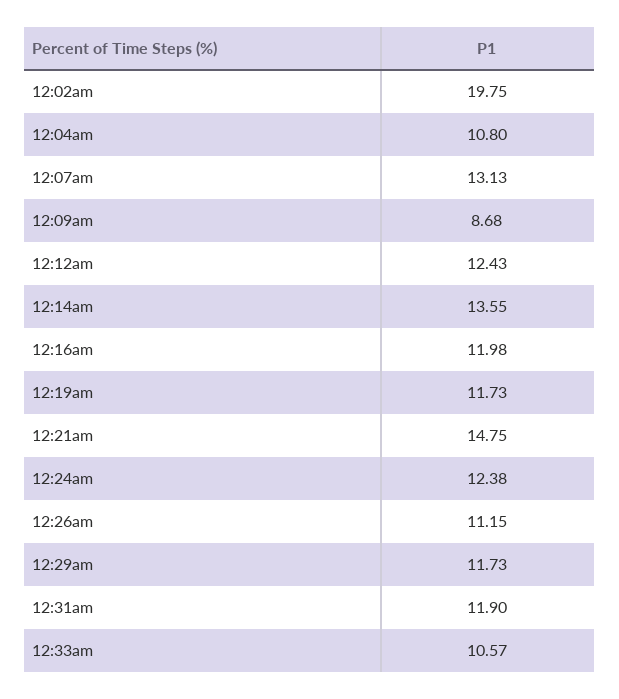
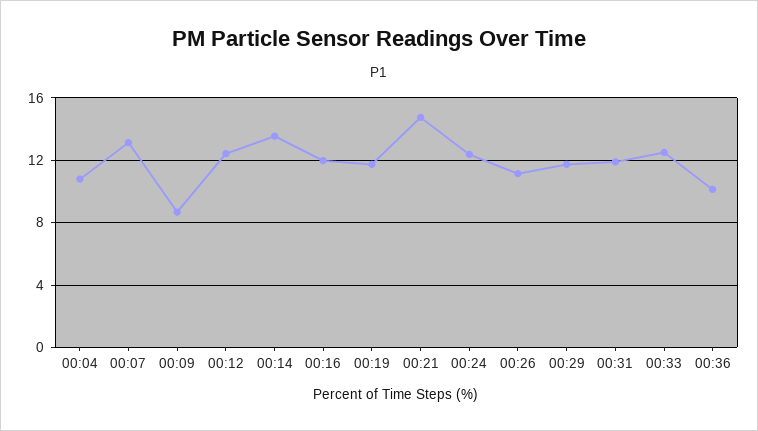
12:02am: 19.75 -> none
12:33am: 10.57 -> 12.5
00:36: none -> 10

